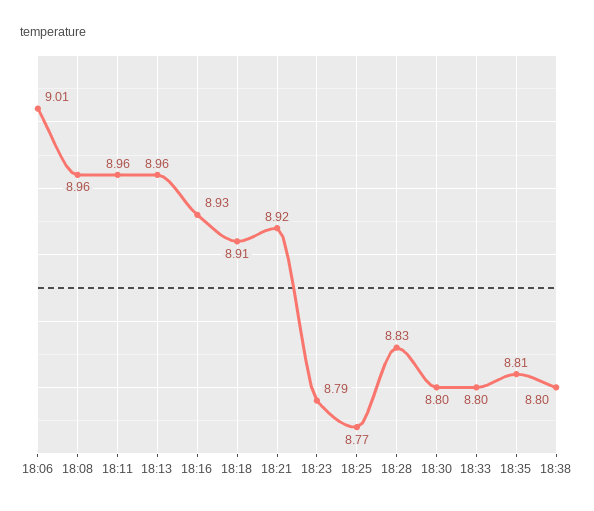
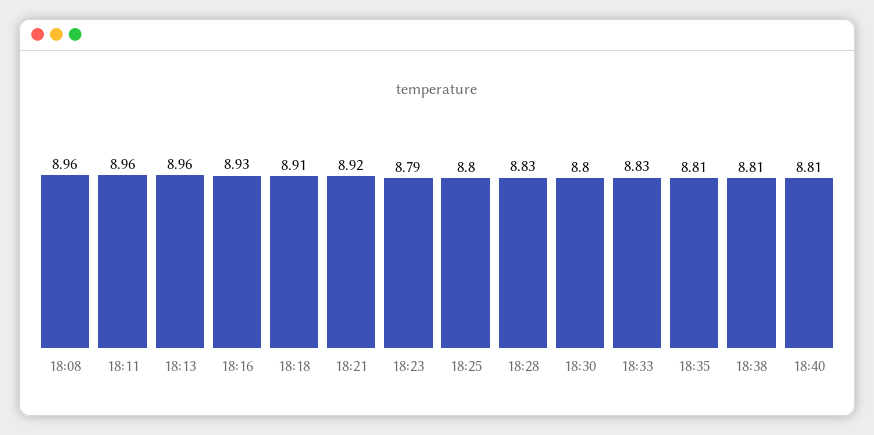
18:06: 9.01 -> none
18:25: 8.77 -> 8.8
18:33: 8.8 -> 8.83
18:38: 8.8 -> 8.81
18:40: none -> 8.81

